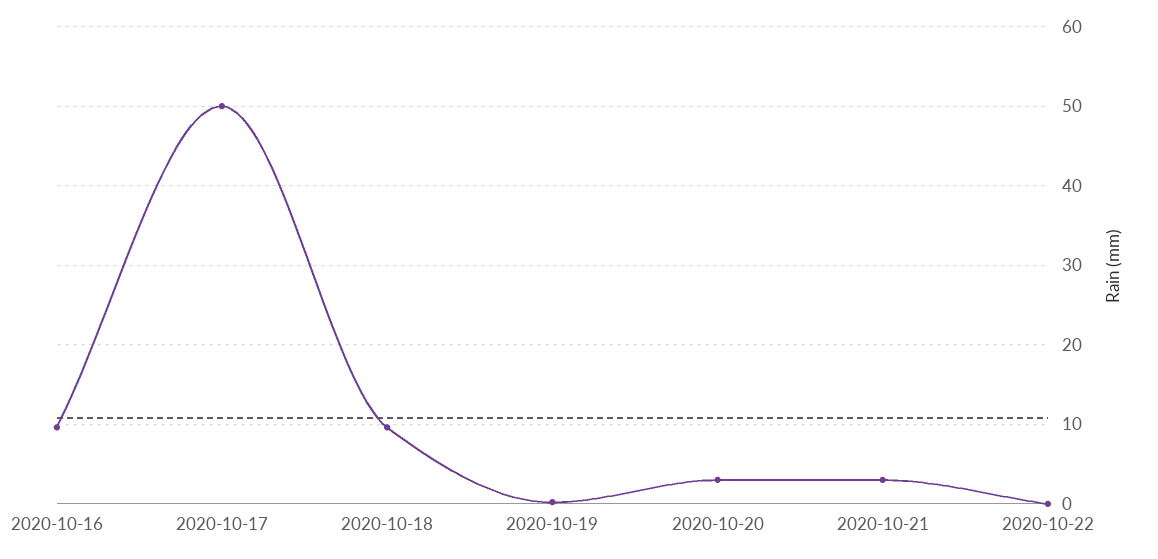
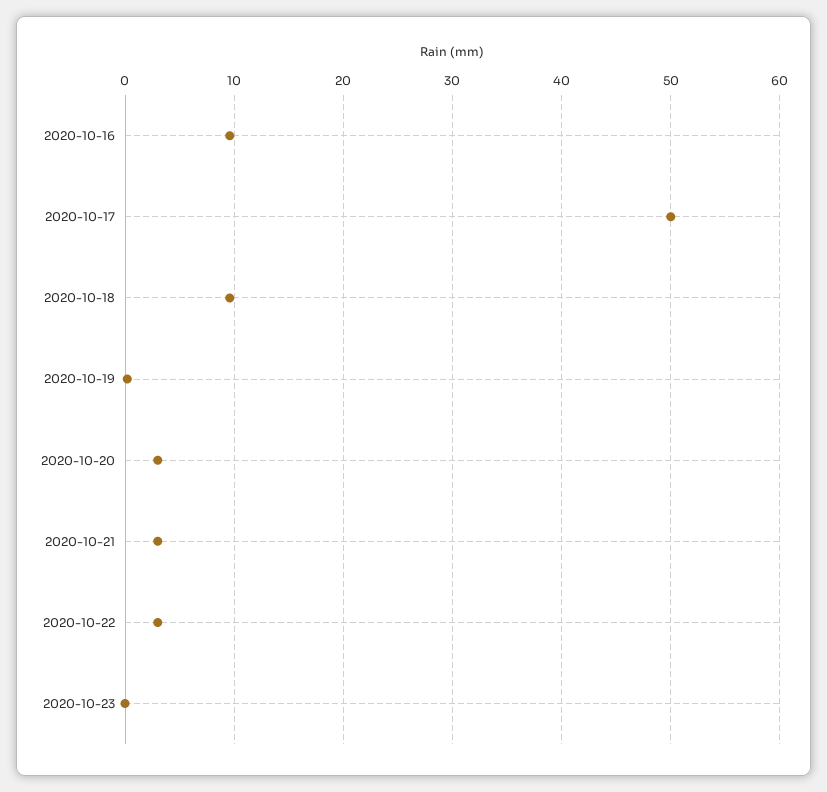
2020-10-22: 0 -> 3
2020-10-23: none -> 0

